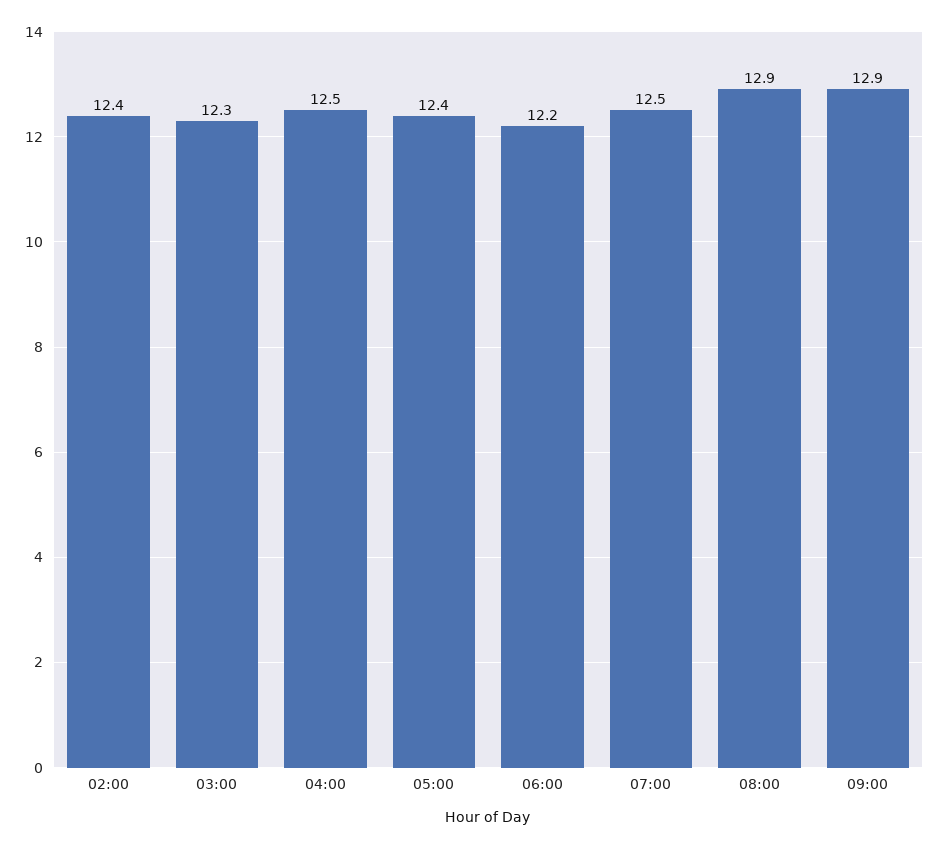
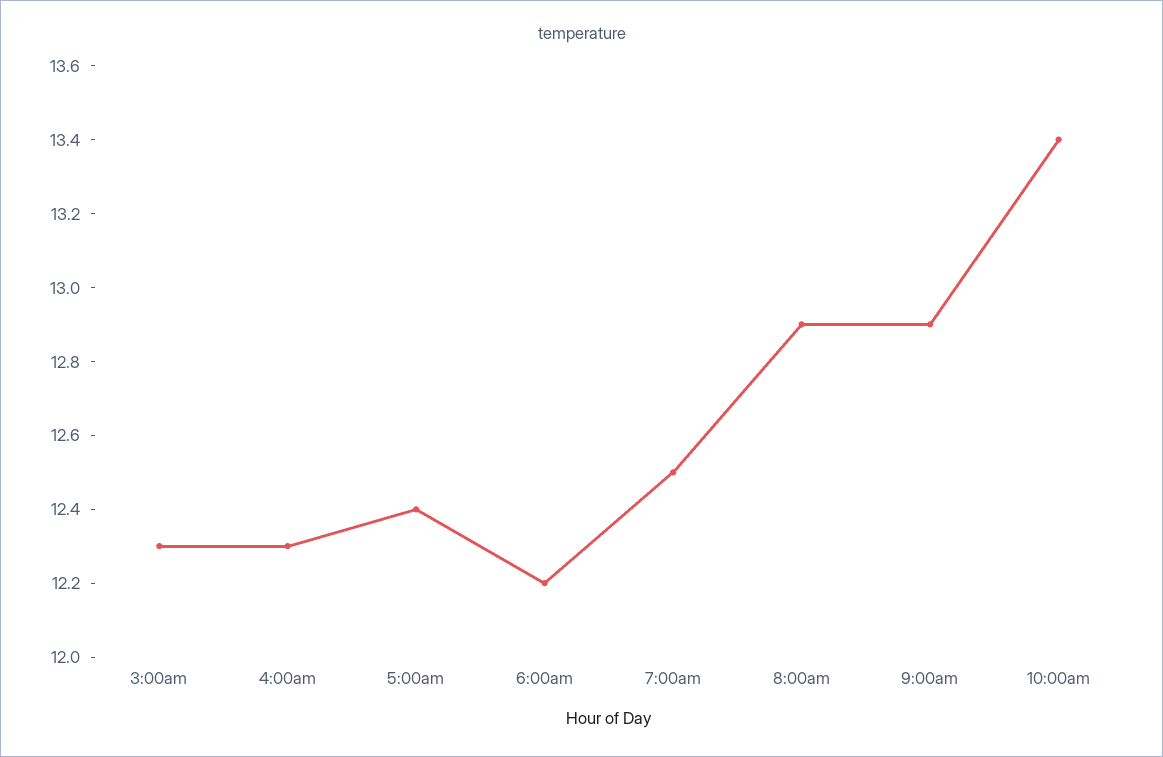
02:00: 12.4 -> none
04:00: 12.5 -> 12.3
10:00am: none -> 13.4

